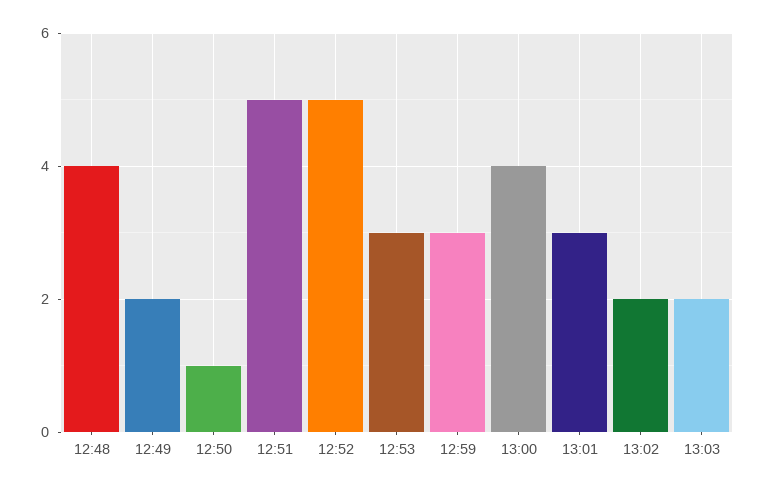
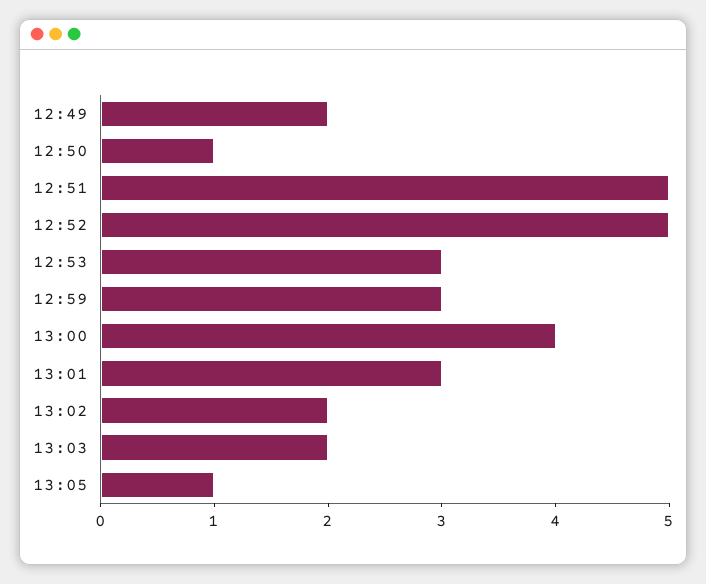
12:48: 4 -> none
13:05: none -> 1

